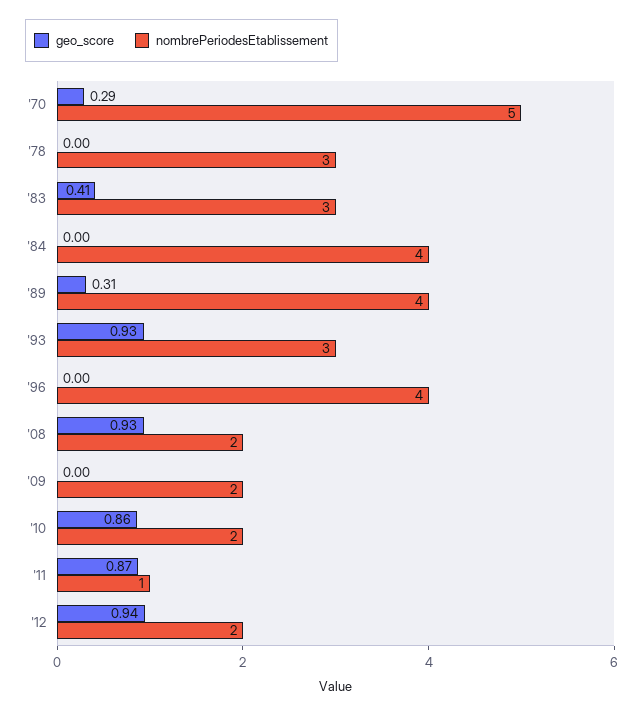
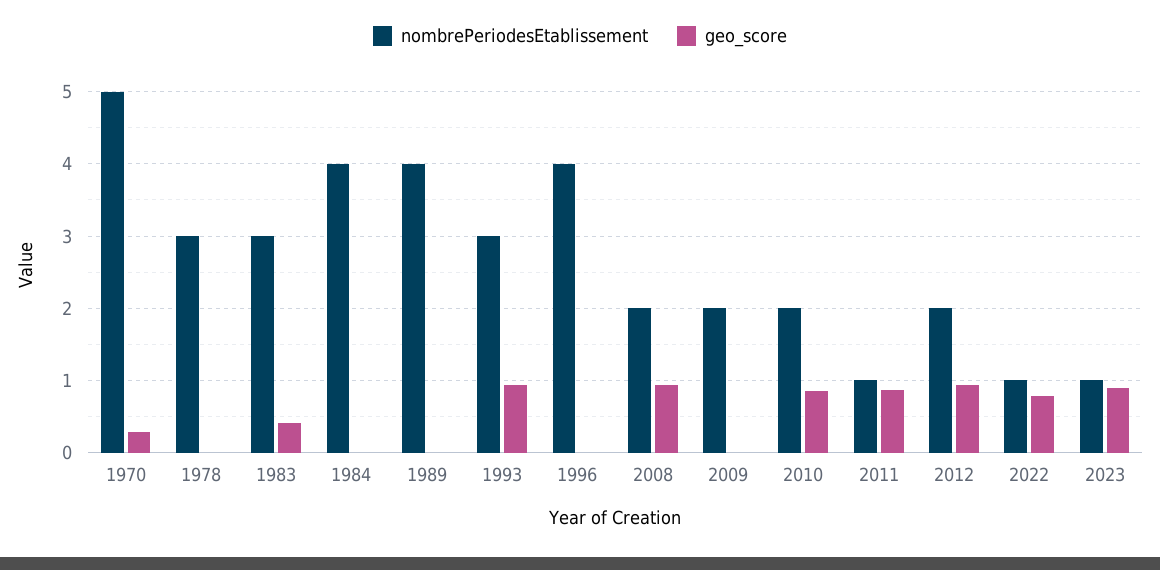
geo_score, '89: 0.31 -> 0
nombrePeriodesEtablissement, 2022: none -> 1
geo_score, 2022: none -> 0.8
nombrePeriodesEtablissement, 2023: none -> 1
geo_score, 2023: none -> 0.9

